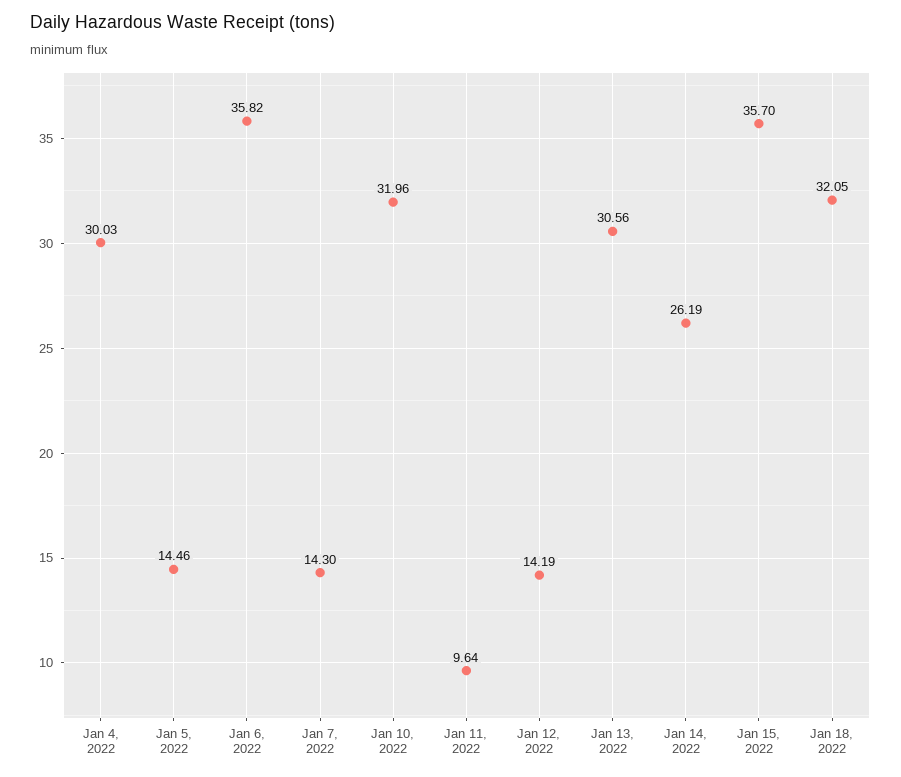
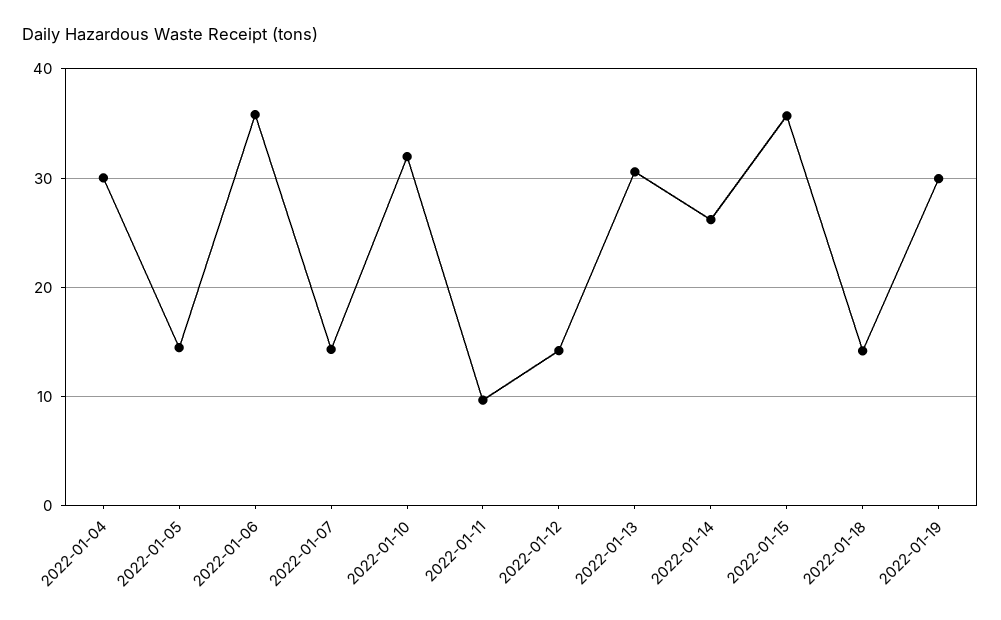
Jan 18, 2022: 32.05 -> 14
2022-01-19: none -> 30

